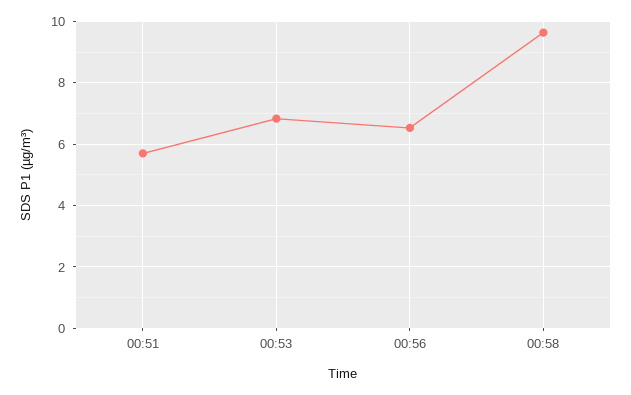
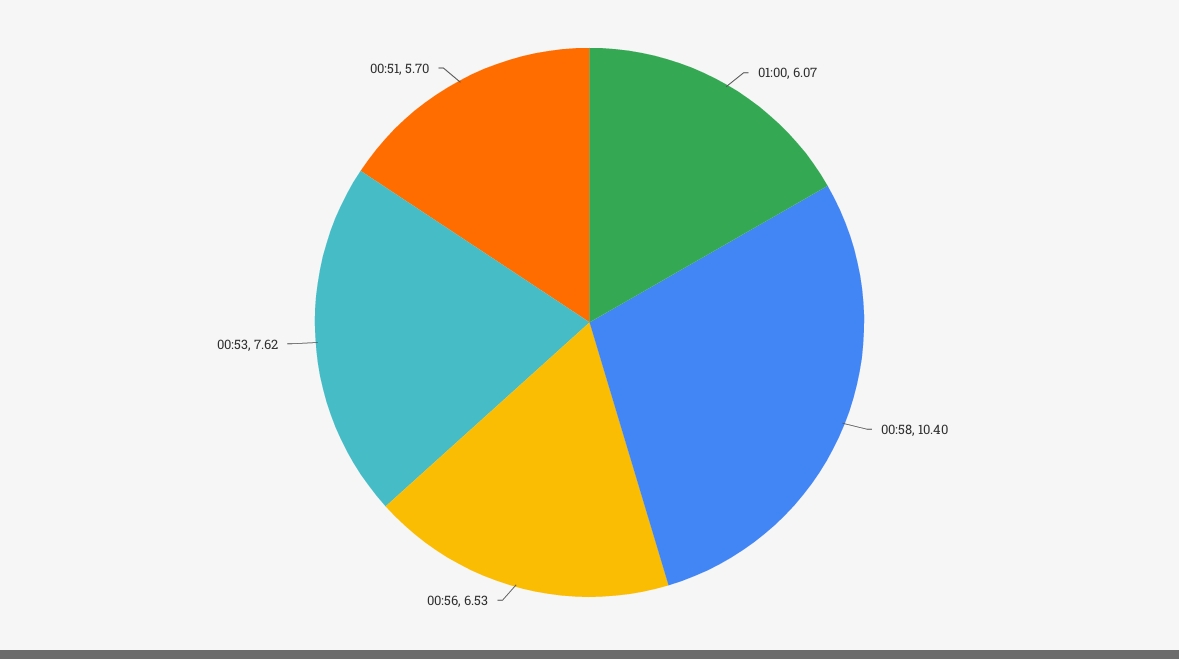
00:53: 6.8 -> 7.62
00:58: 9.6 -> 10.4
01:00: none -> 6.07

